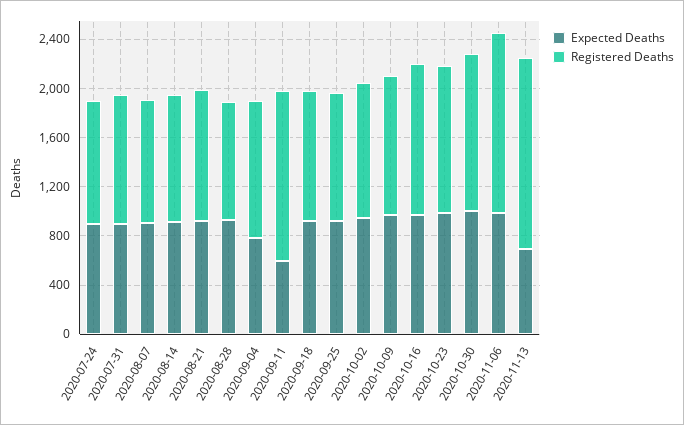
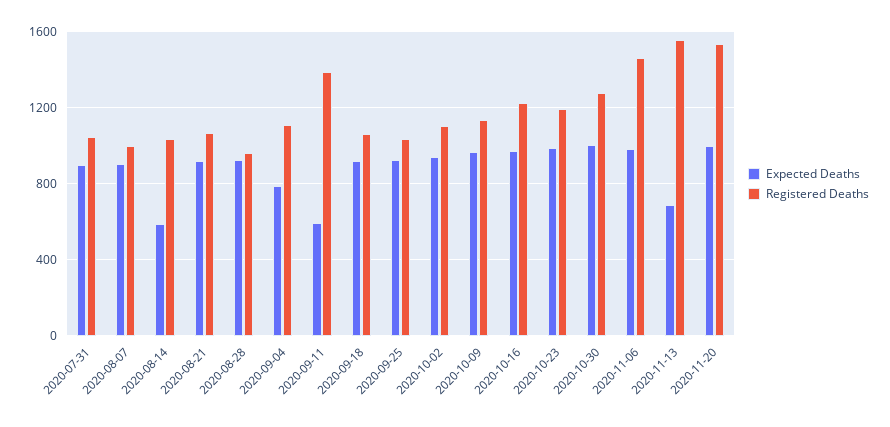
Expected Deaths, 2020-07-24: 900 -> none
Registered Deaths, 2020-07-24: 1000 -> none
Expected Deaths, 2020-08-14: 900 -> 600
Expected Deaths, 2020-11-20: none -> 1000
Registered Deaths, 2020-11-20: none -> 1550

